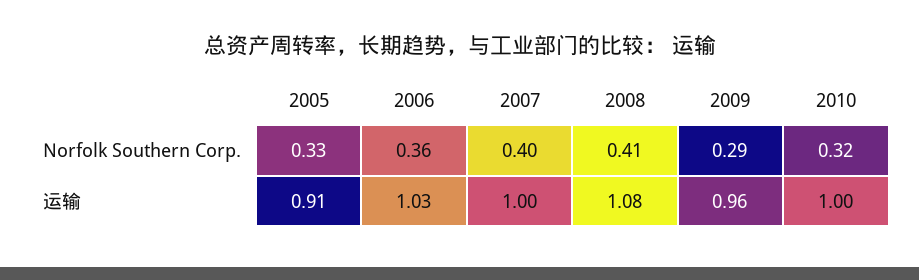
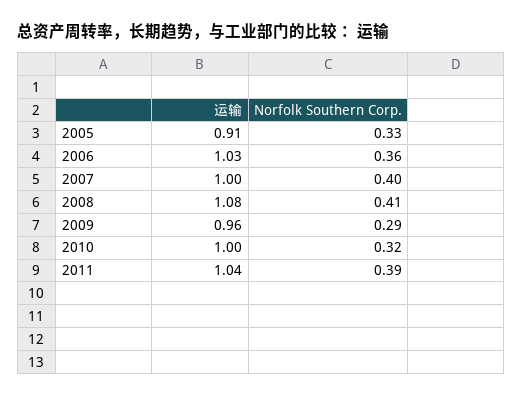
2011, 运输: none -> 1.04
2011, Norfolk Southern Corp.: none -> 0.39

